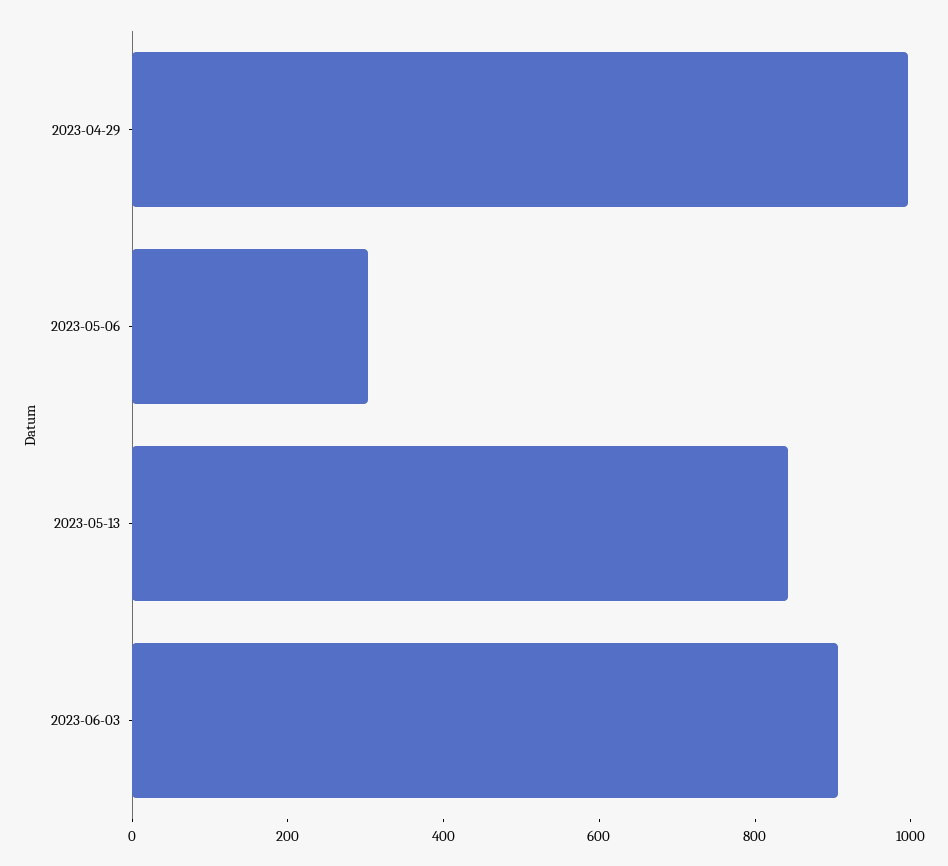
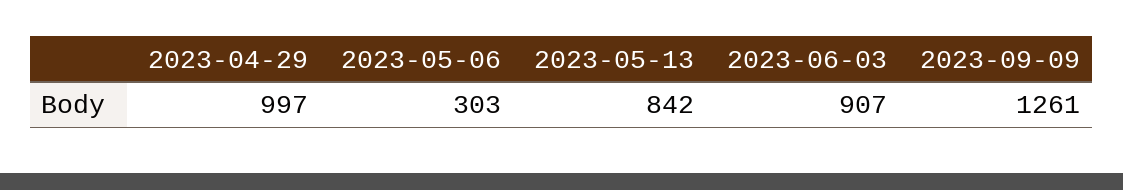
2023-09-09: none -> 1261

